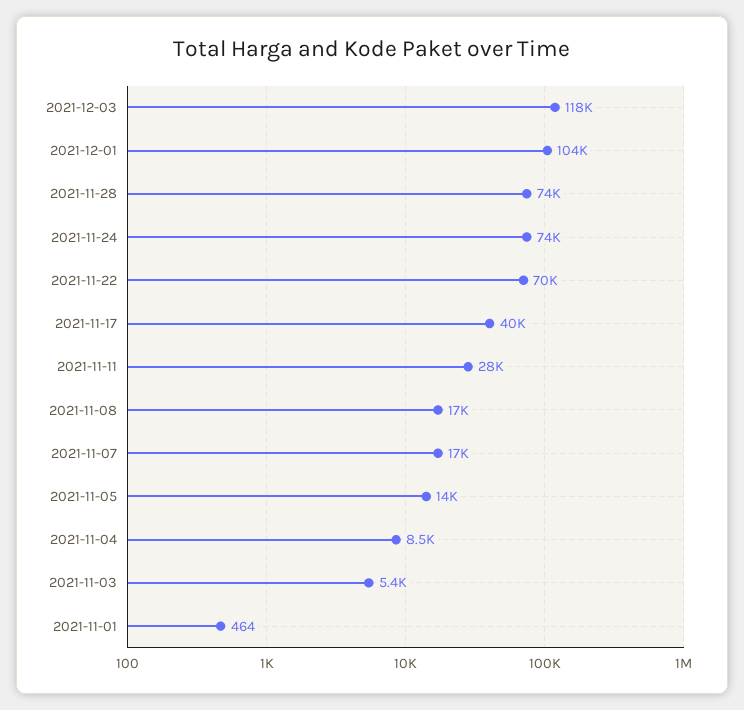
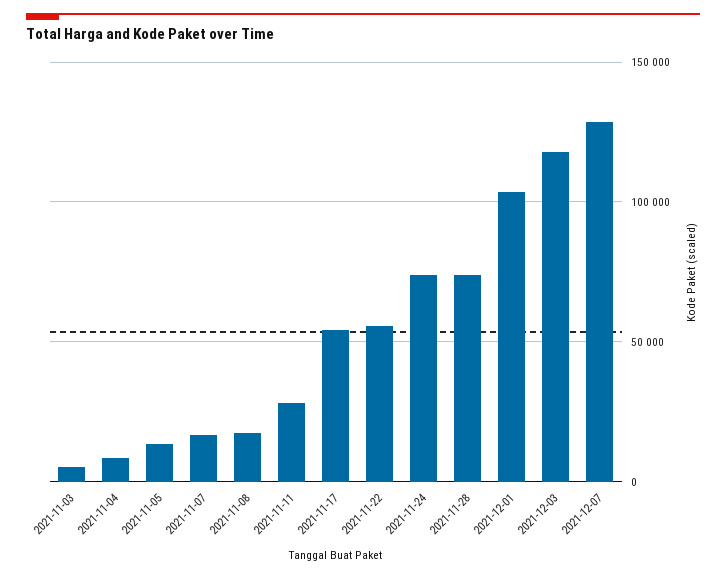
2021-11-22: 70000 -> 55000
2021-11-17: 40000 -> 55000
2021-11-01: 464 -> none
2021-12-07: none -> 130000

